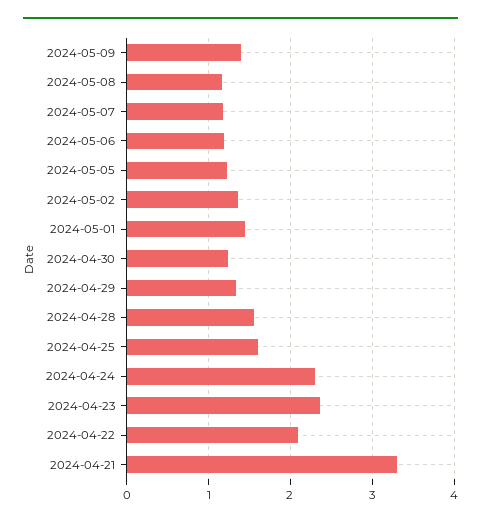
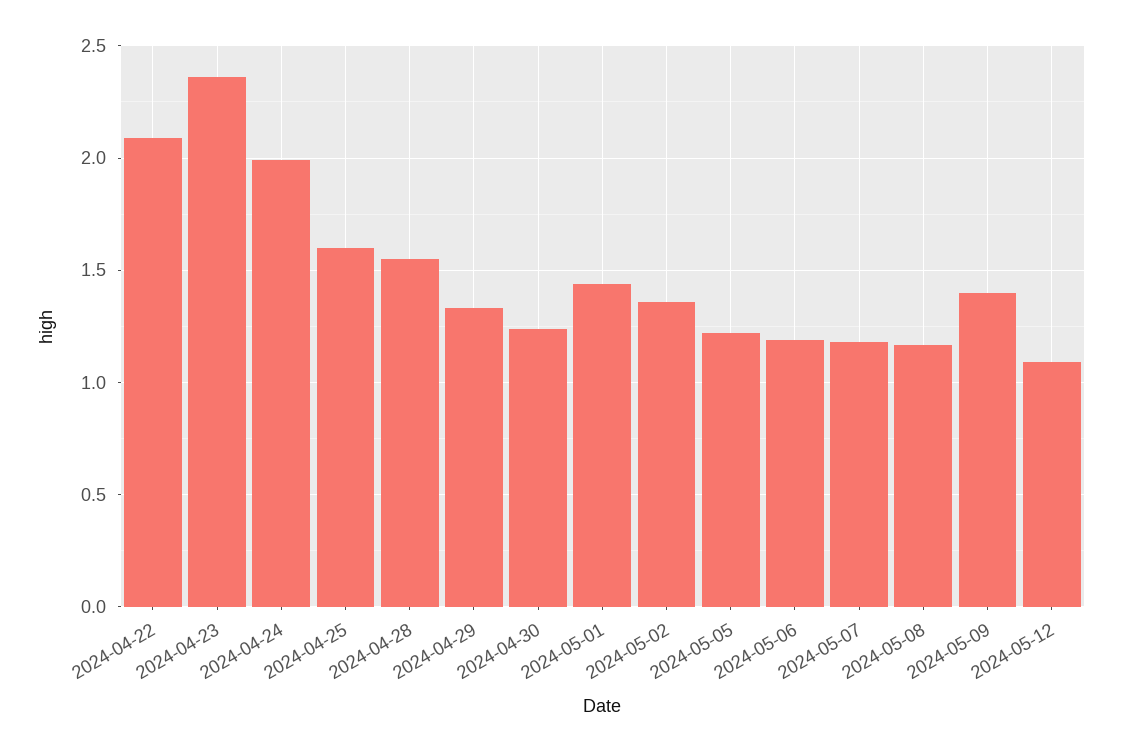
2024-04-24: 2.3 -> 2
2024-04-21: 3.3 -> none
2024-05-12: none -> 1.1

